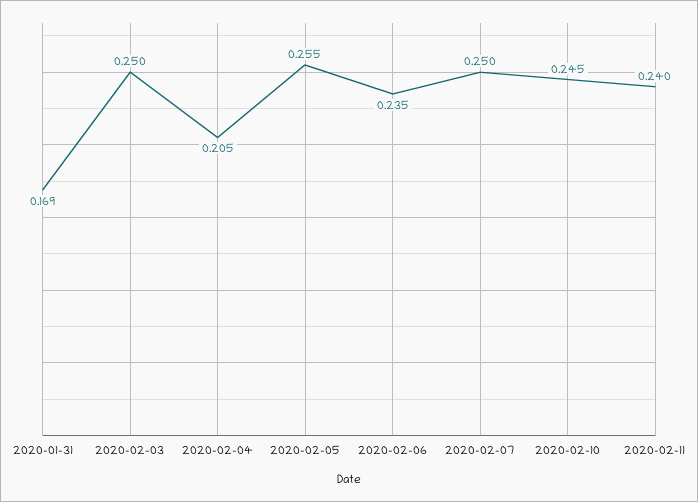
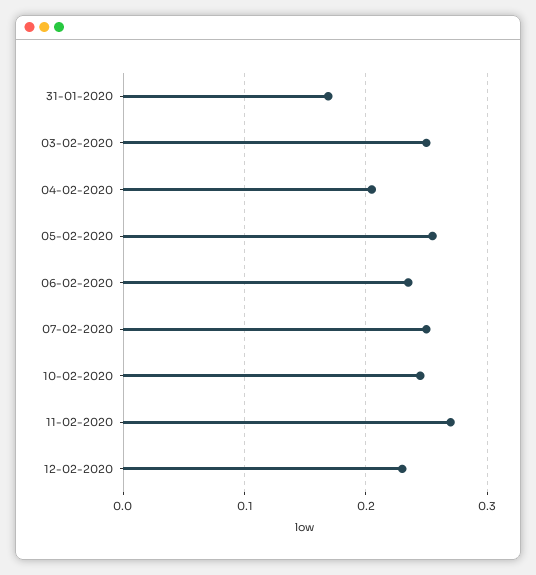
2020-02-11: 0.24 -> 0.27
12-02-2020: none -> 0.23

